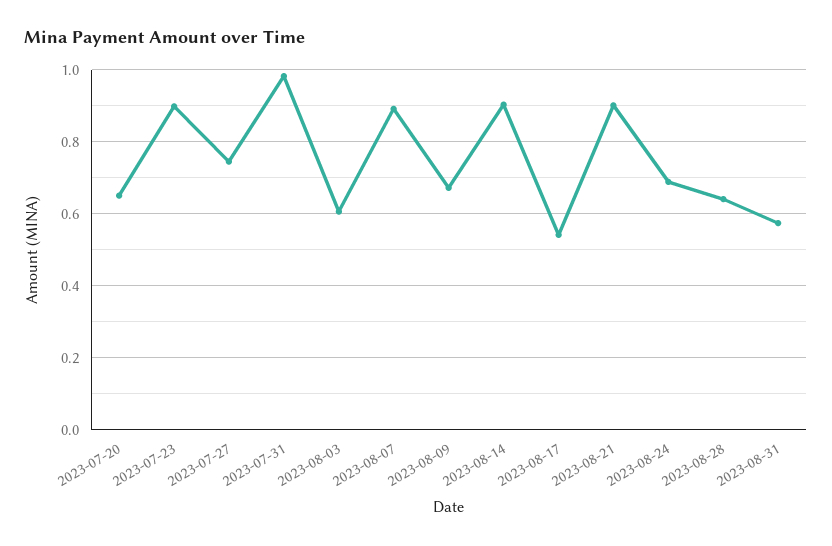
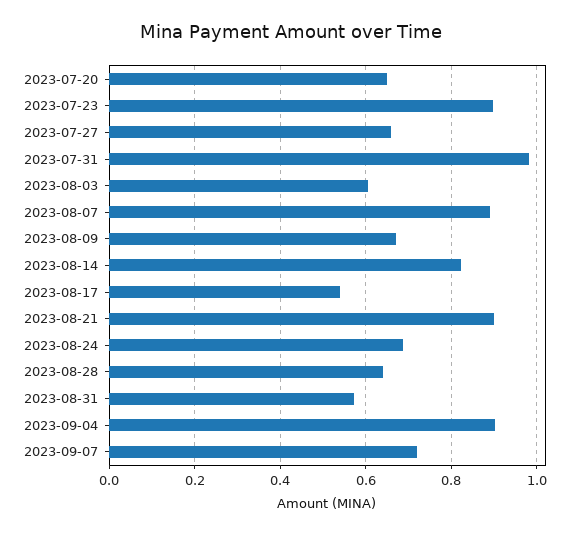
2023-07-27: 0.74 -> 0.66
2023-08-14: 0.9 -> 0.82
2023-09-04: none -> 0.9
2023-09-07: none -> 0.72

